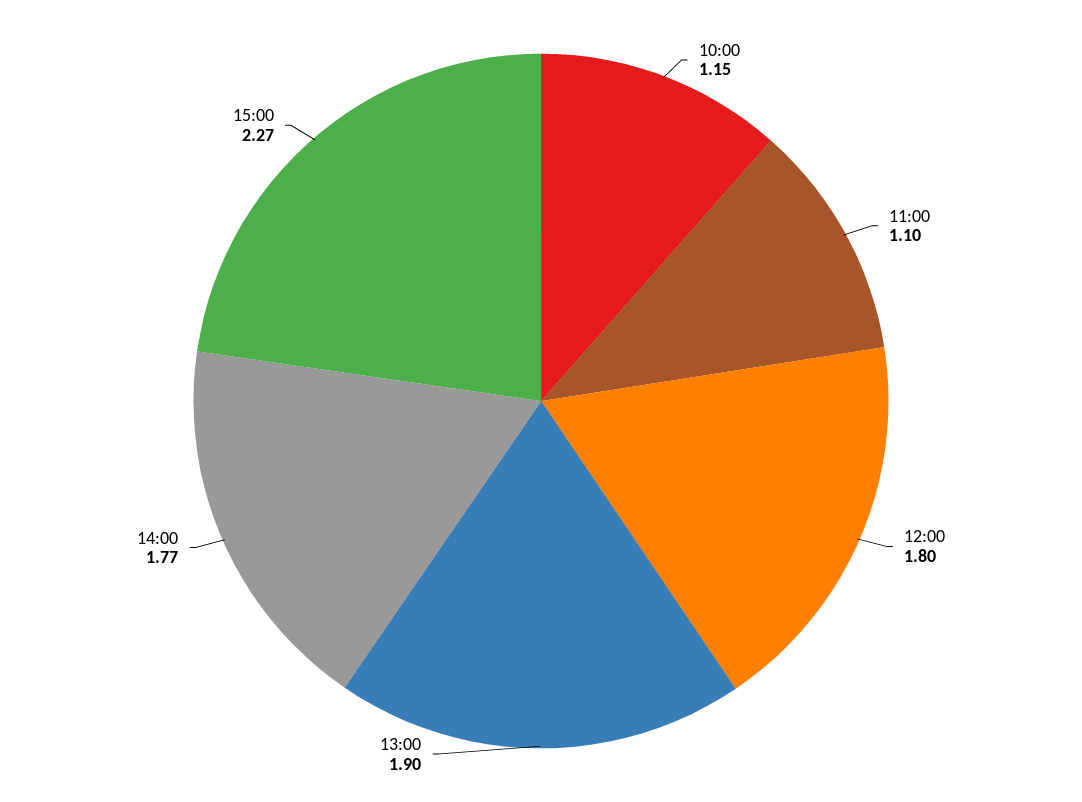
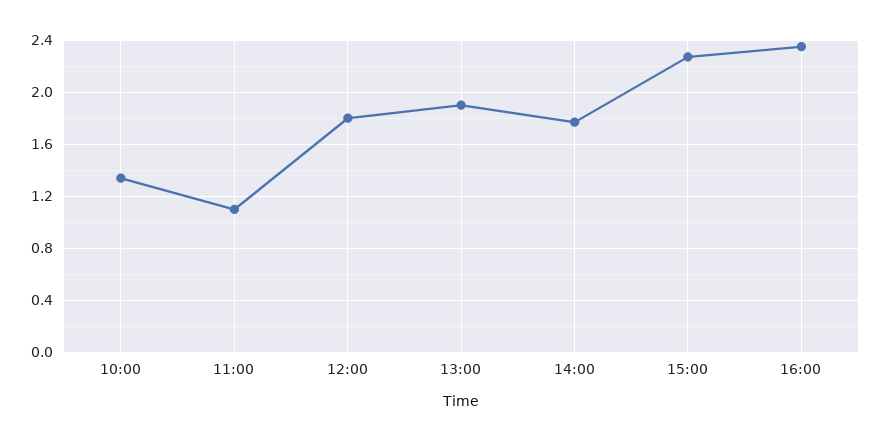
10:00: 1.15 -> 1.35
16:00: none -> 2.35

